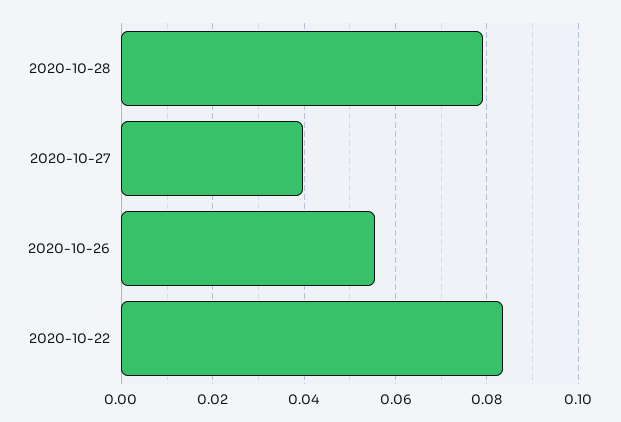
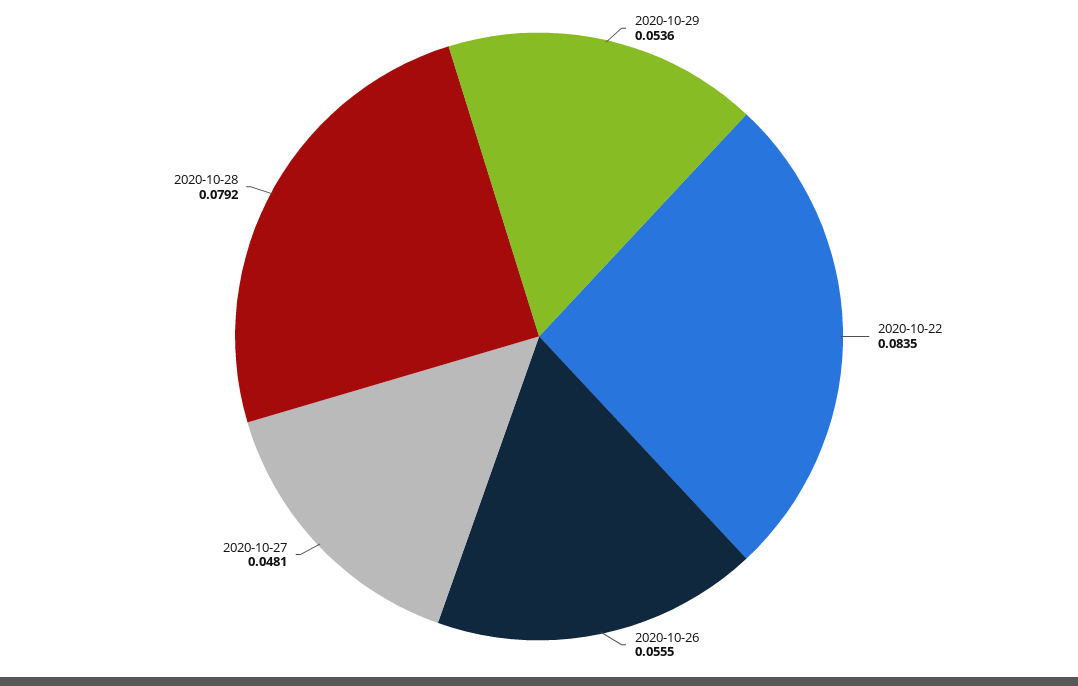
2020-10-27: 0.04 -> 0.0481
2020-10-29: none -> 0.0536

